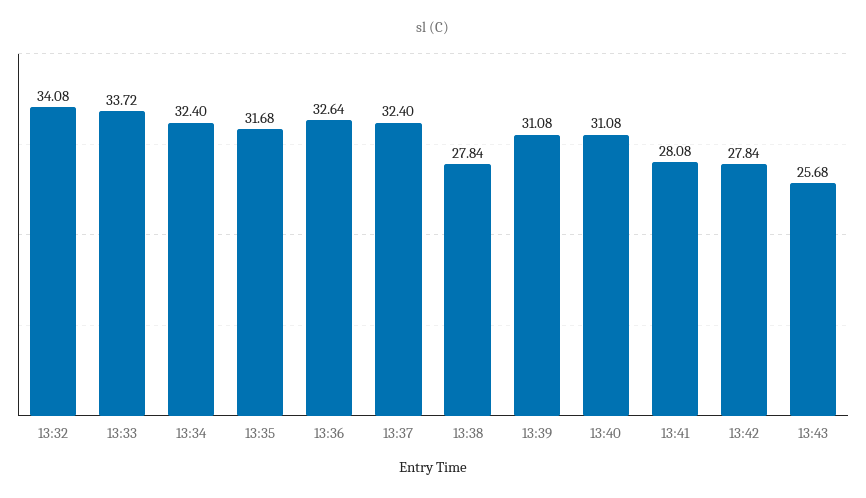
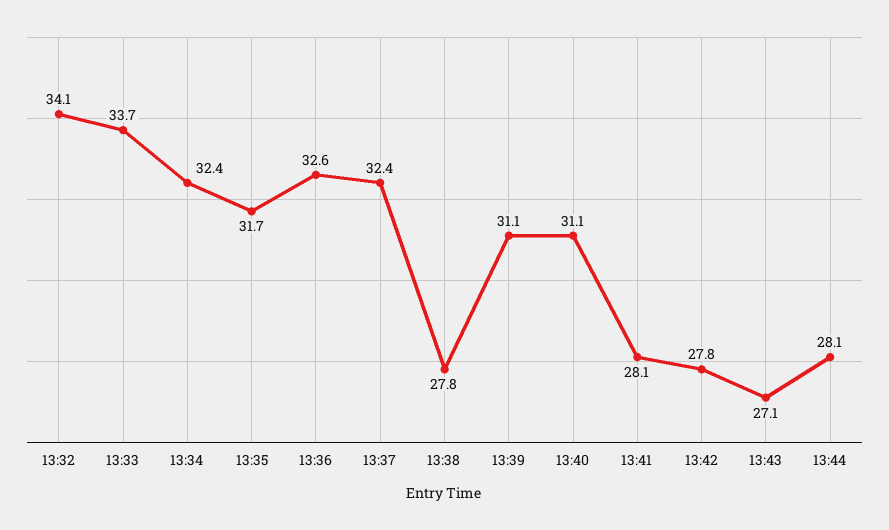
13:43: 25.68 -> 27.1
13:44: none -> 28.1

